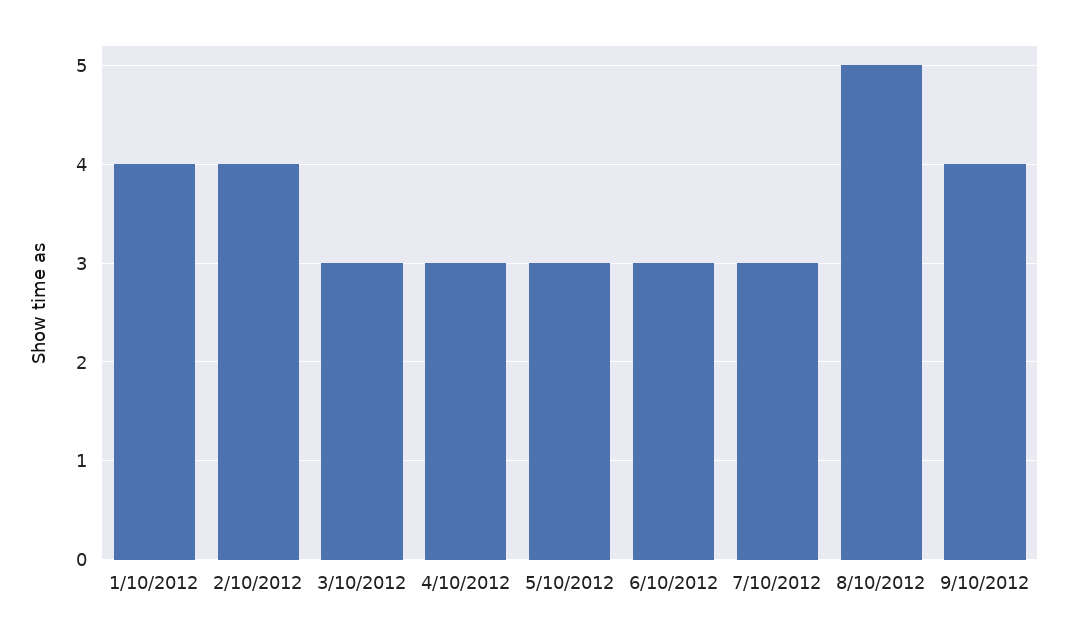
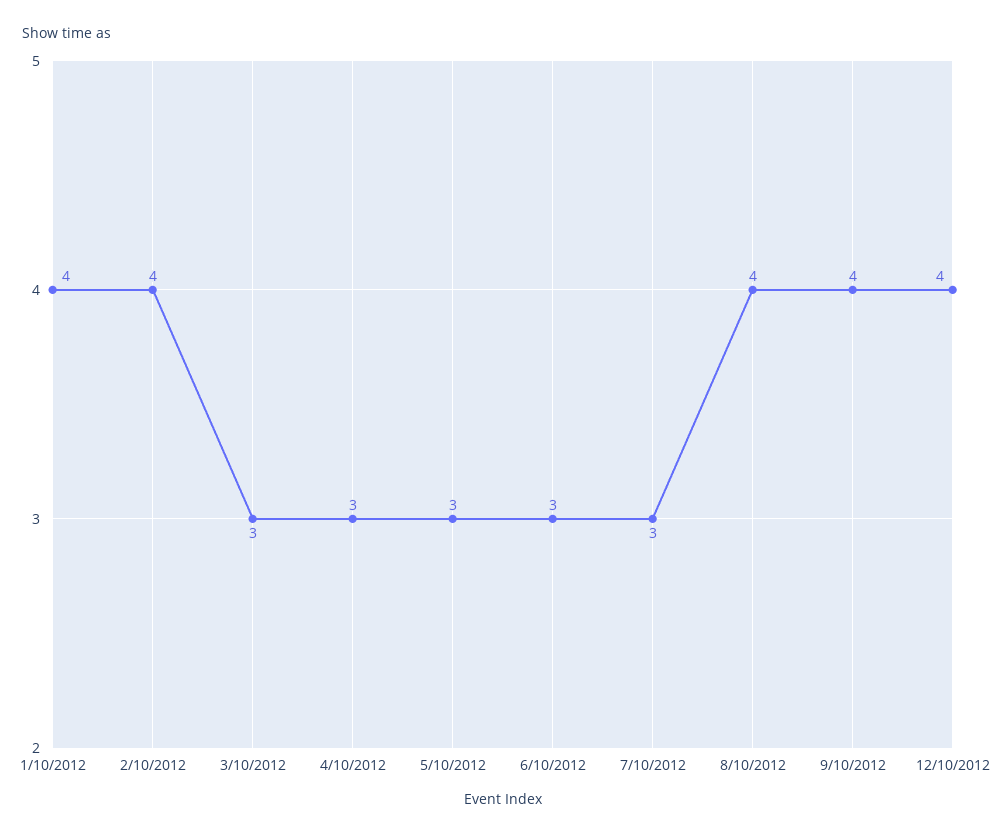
8/10/2012: 5 -> 4
12/10/2012: none -> 4

